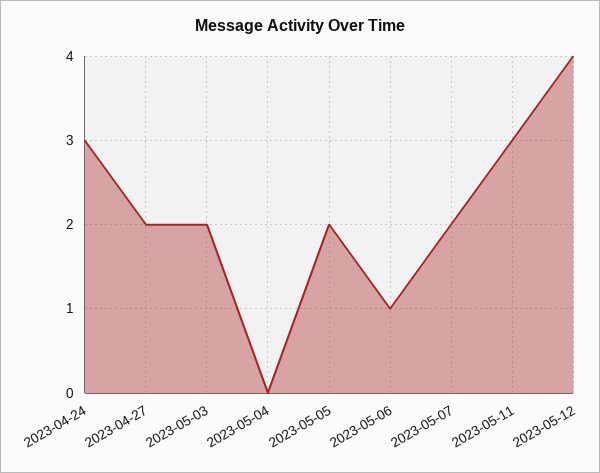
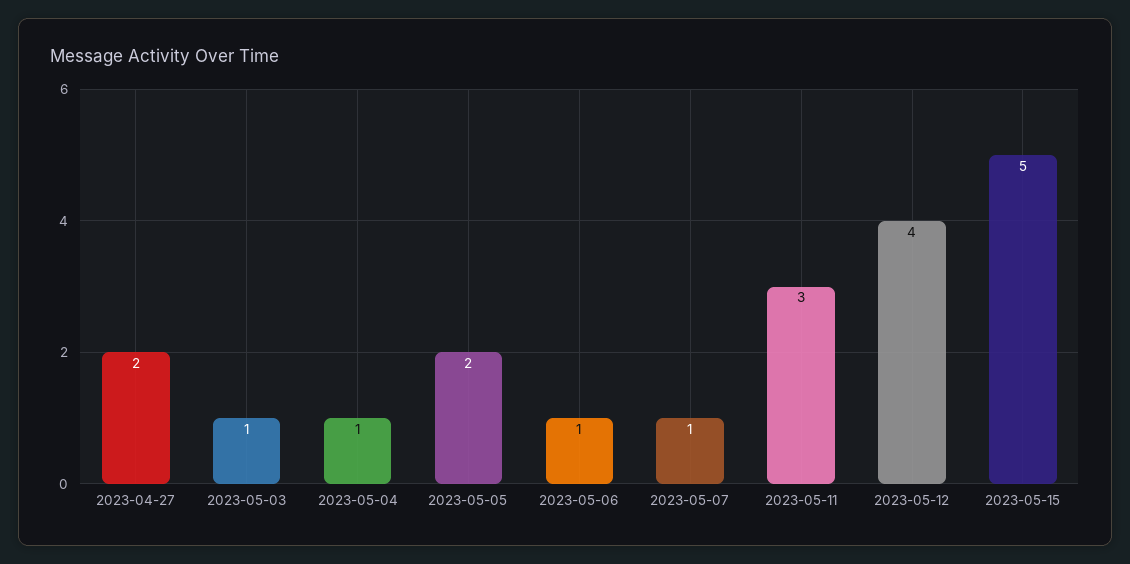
2023-04-24: 3 -> none
2023-05-03: 2 -> 1
2023-05-04: 0 -> 1
2023-05-07: 2 -> 1
2023-05-15: none -> 5

